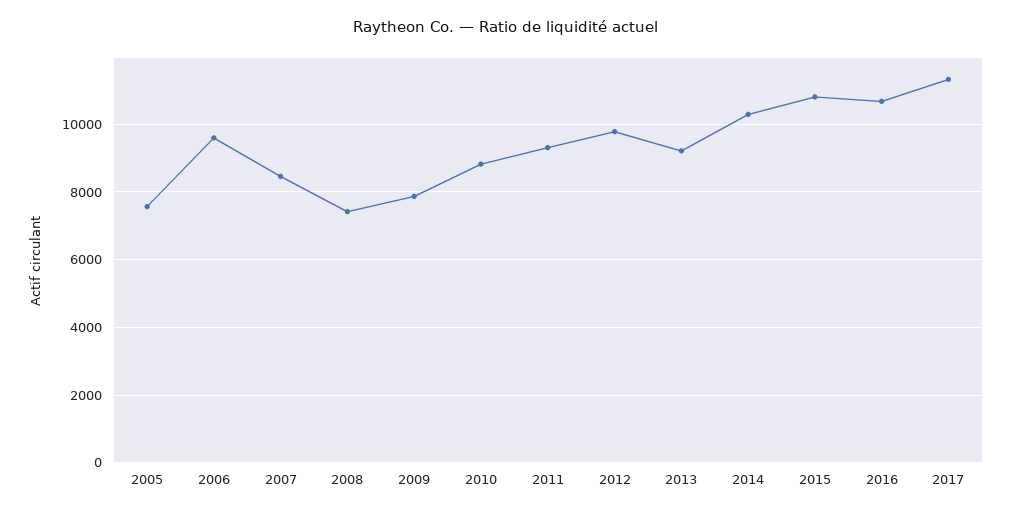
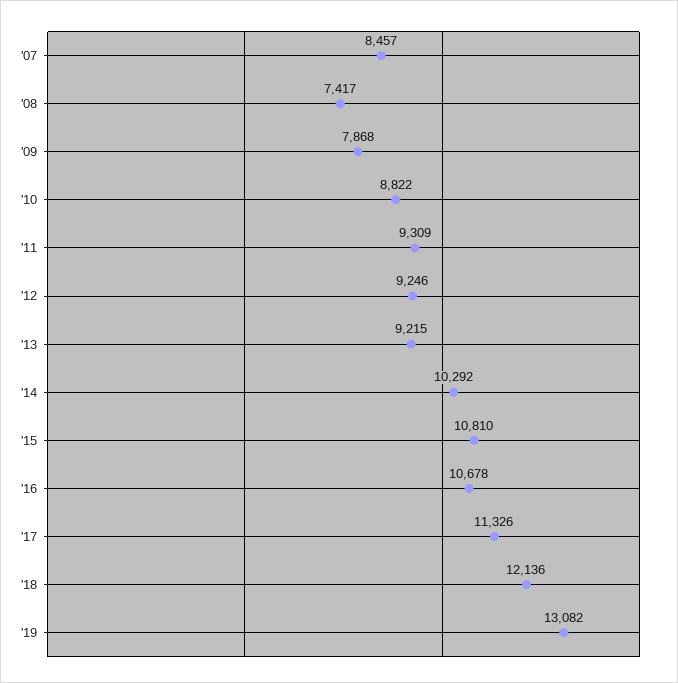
2005: 7600 -> none
2006: 9600 -> none
2012: 9800 -> 9246
'18: none -> 12136
'19: none -> 13082

